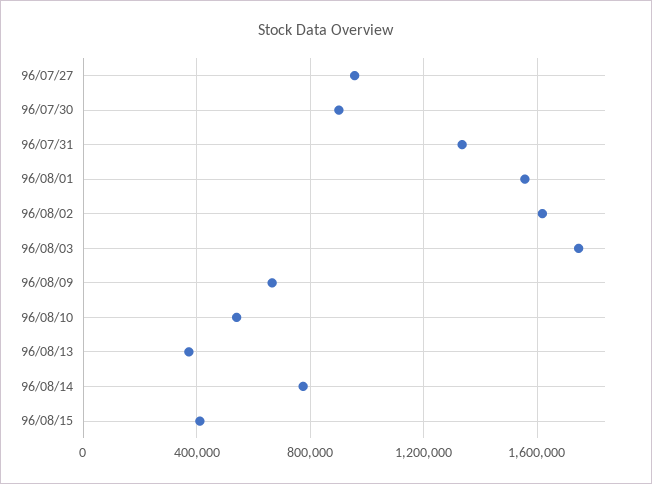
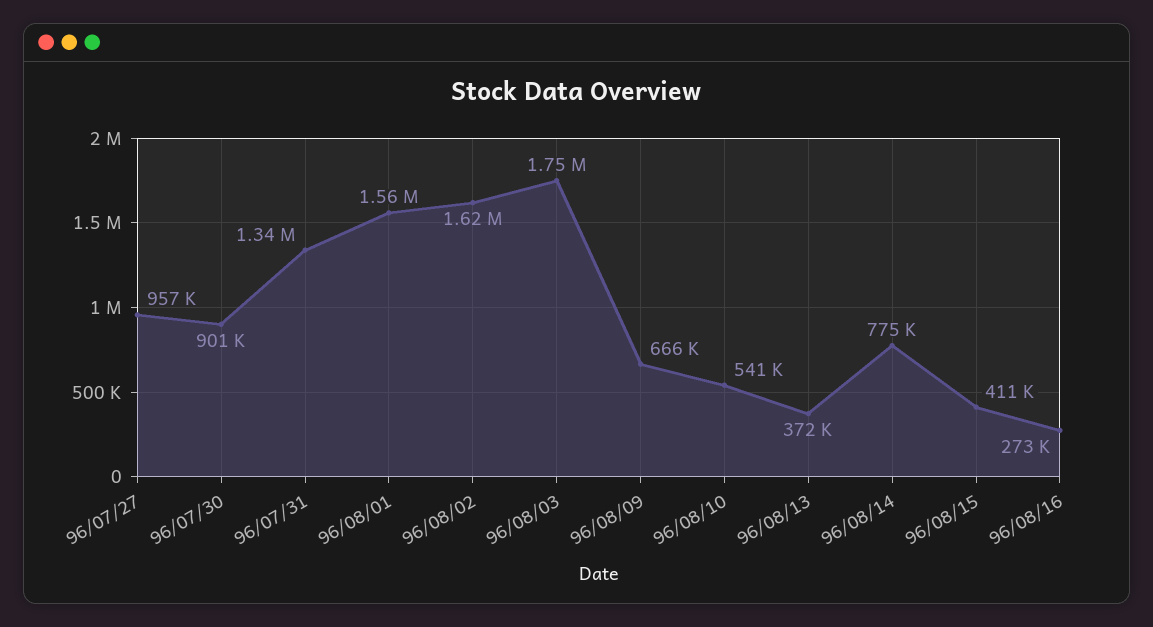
96/08/16: none -> 273000

